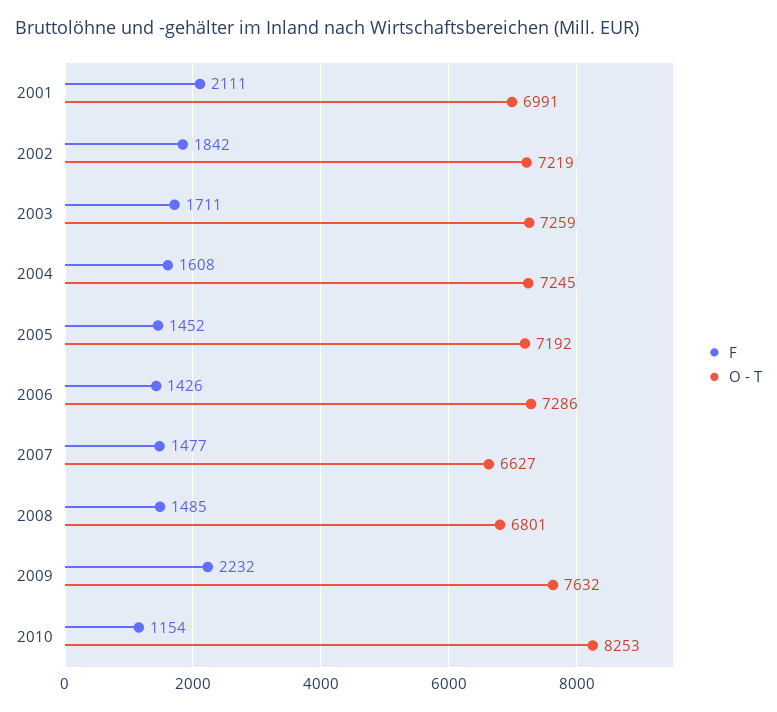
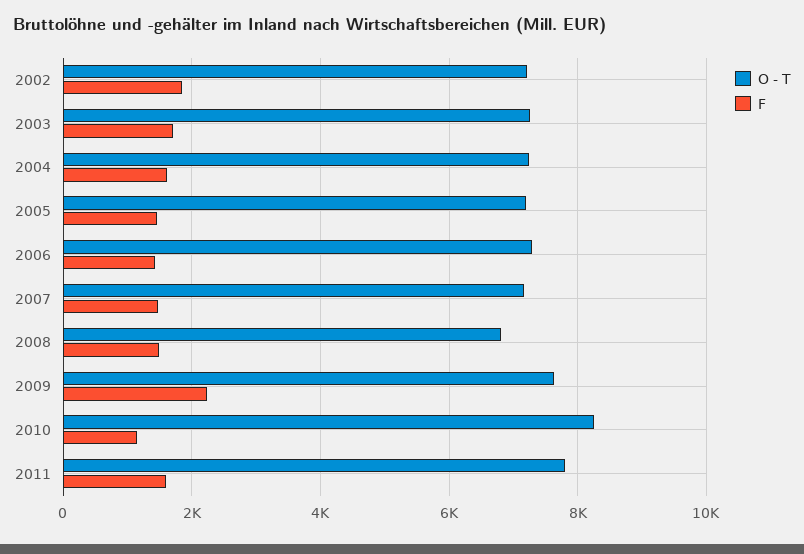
F, 2001: 2111 -> none
O - T, 2001: 6991 -> none
O - T, 2007: 6627 -> 7200
O - T, 2011: none -> 7800
F, 2011: none -> 1600

